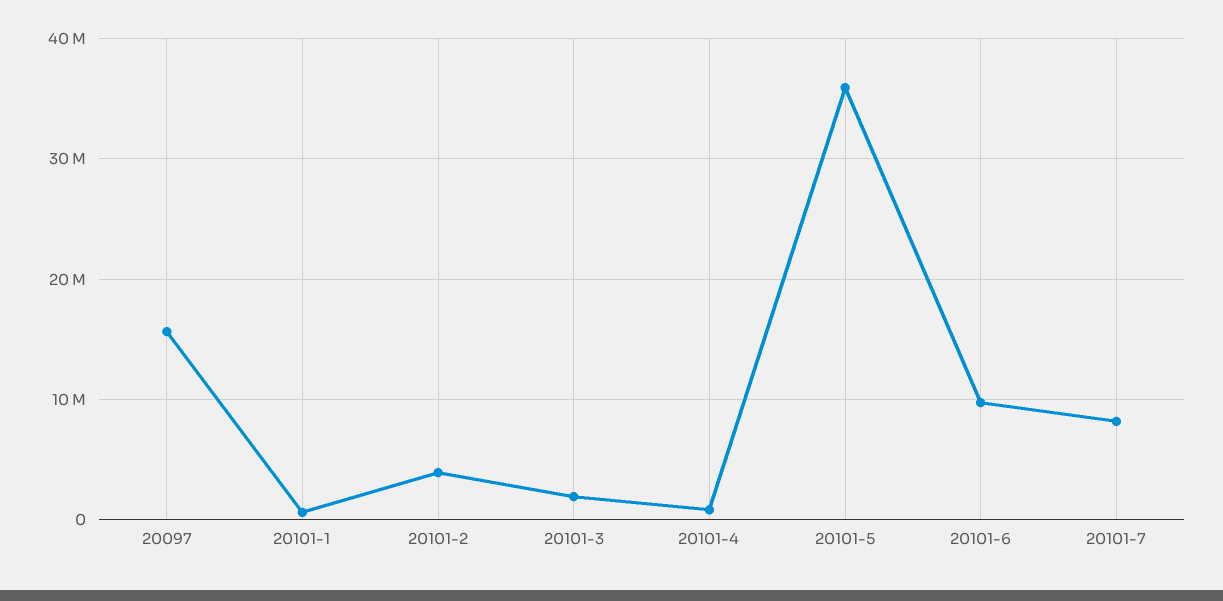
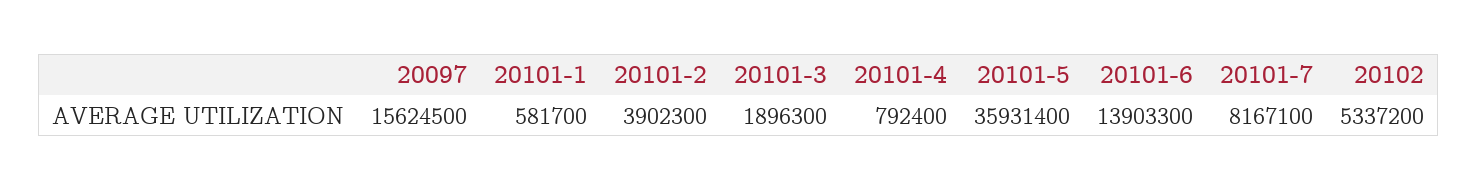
20101-6: 10000000 -> 13903300
20102: none -> 5337200

